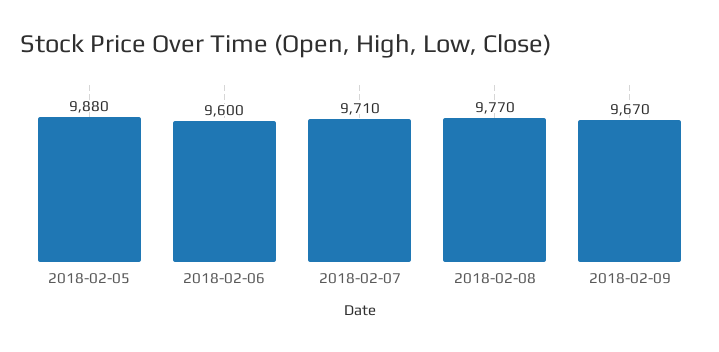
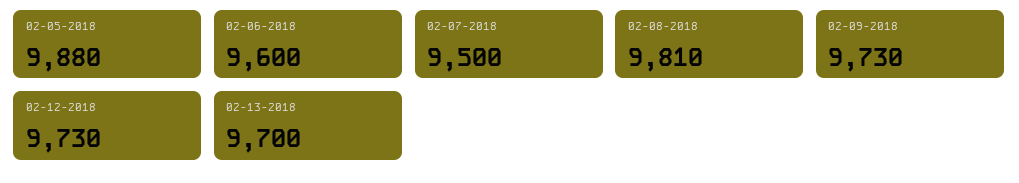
2018-02-07: 9710 -> 9500
2018-02-08: 9770 -> 9810
2018-02-09: 9670 -> 9730
02-12-2018: none -> 9730
02-13-2018: none -> 9700

